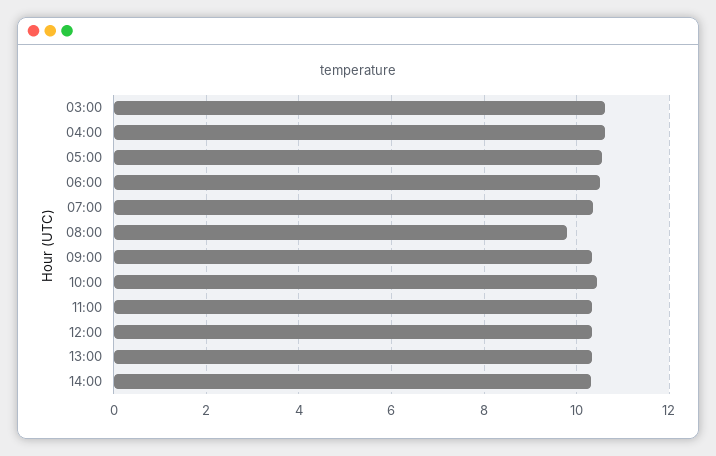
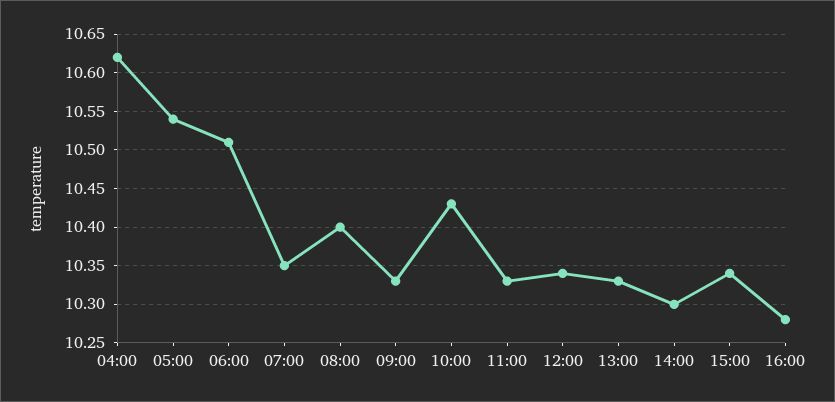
03:00: 10.6 -> none
08:00: 9.8 -> 10.4
15:00: none -> 10.34
16:00: none -> 10.28

